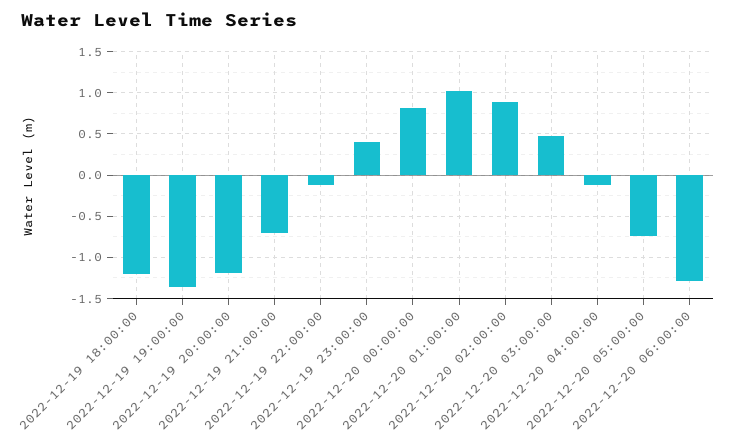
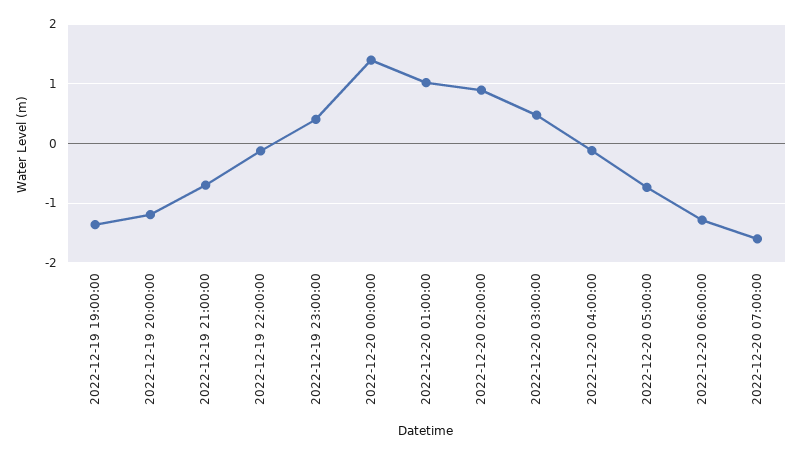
2022-12-19 18:00:00: -1.2 -> none
2022-12-20 00:00:00: 0.8 -> 1.4
2022-12-20 07:00:00: none -> -1.6

